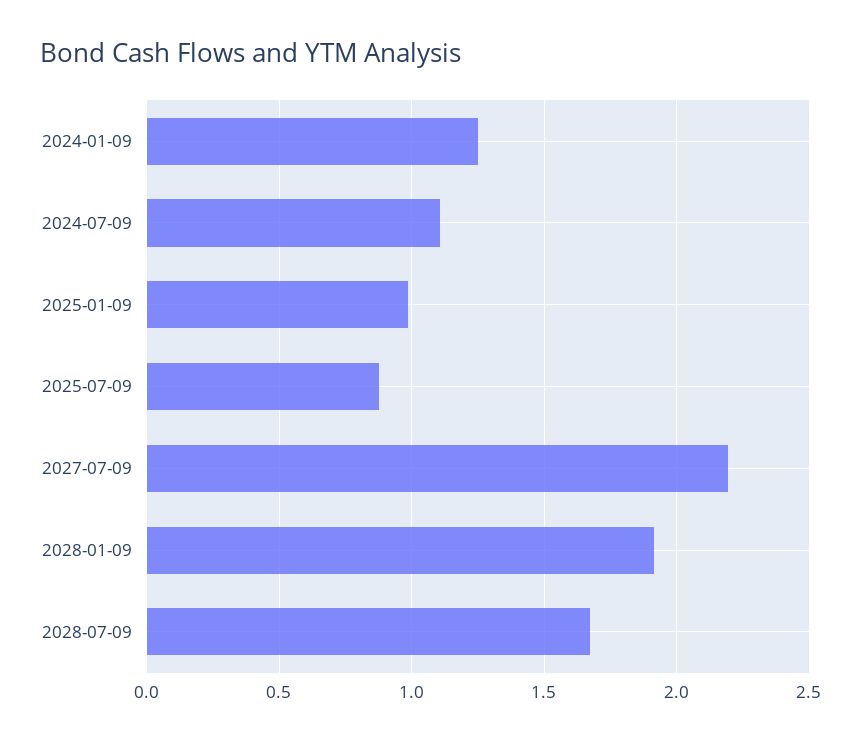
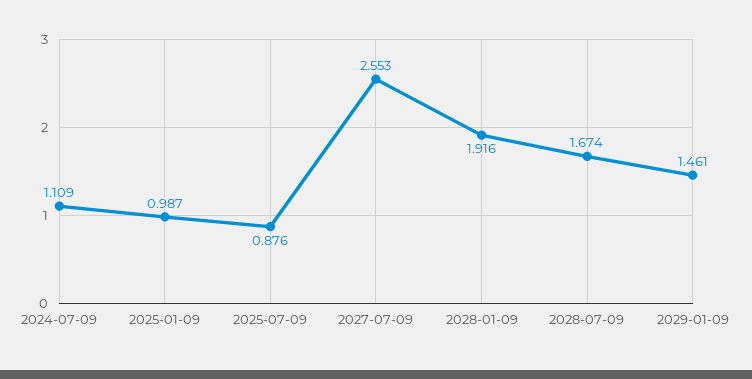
2024-01-09: 1.25 -> none
2027-07-09: 2.2 -> 2.553
2029-01-09: none -> 1.461

